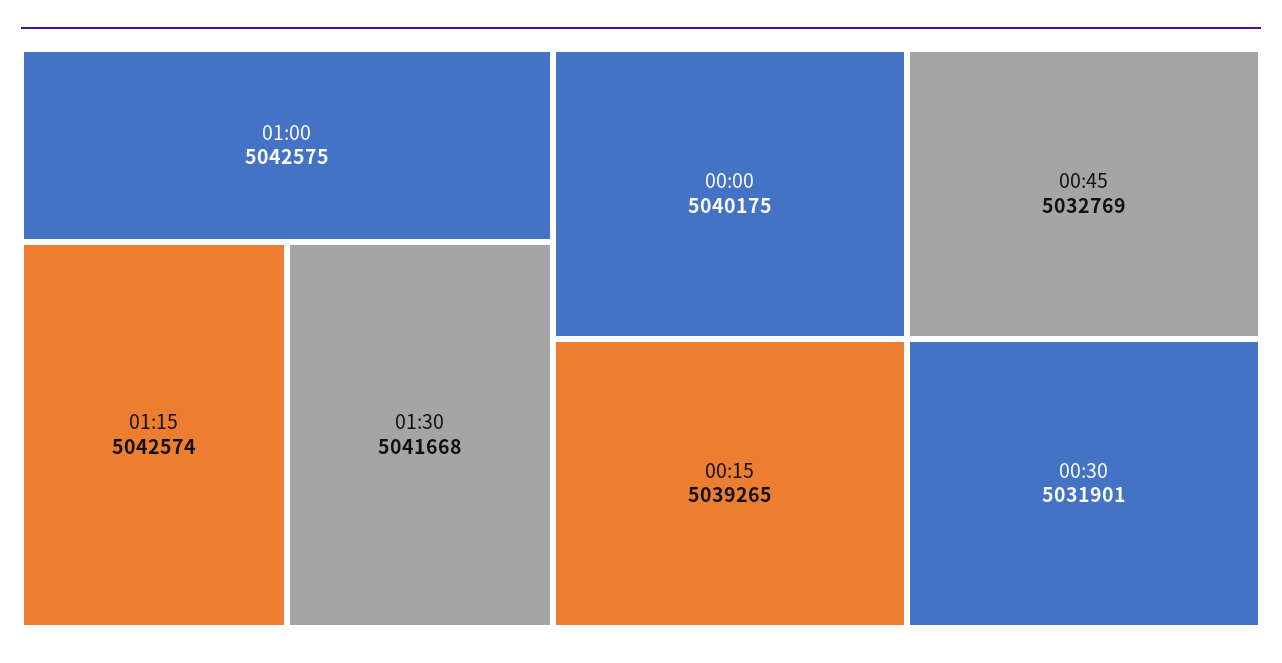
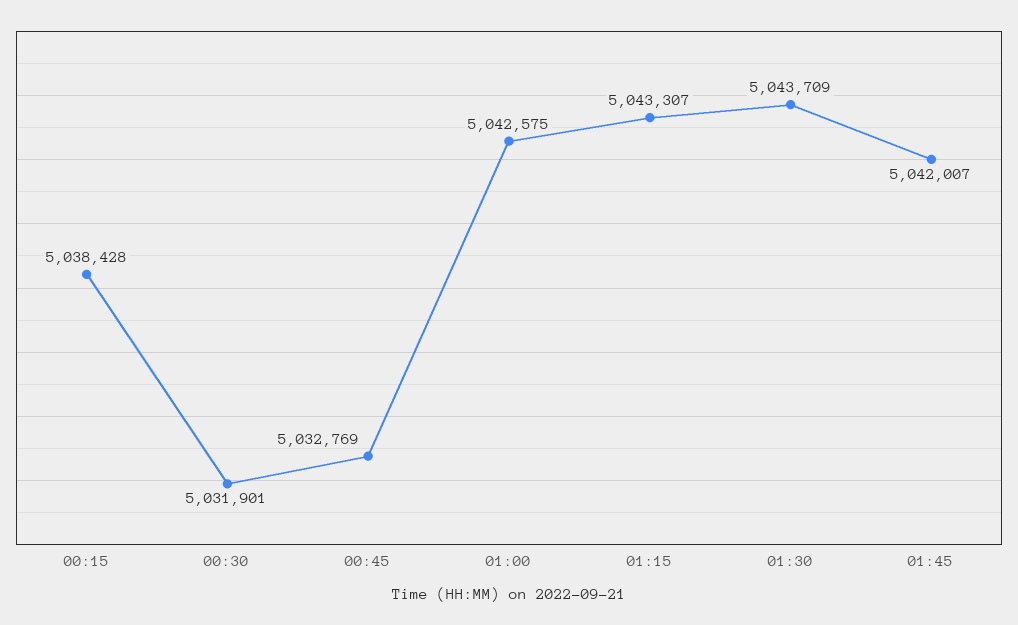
01:15: 5042574 -> 5043307
01:30: 5041668 -> 5043709
00:00: 5040175 -> none
00:15: 5039265 -> 5038428
01:45: none -> 5042007

